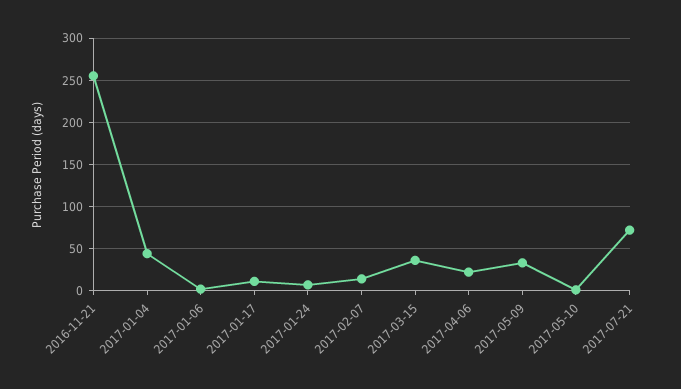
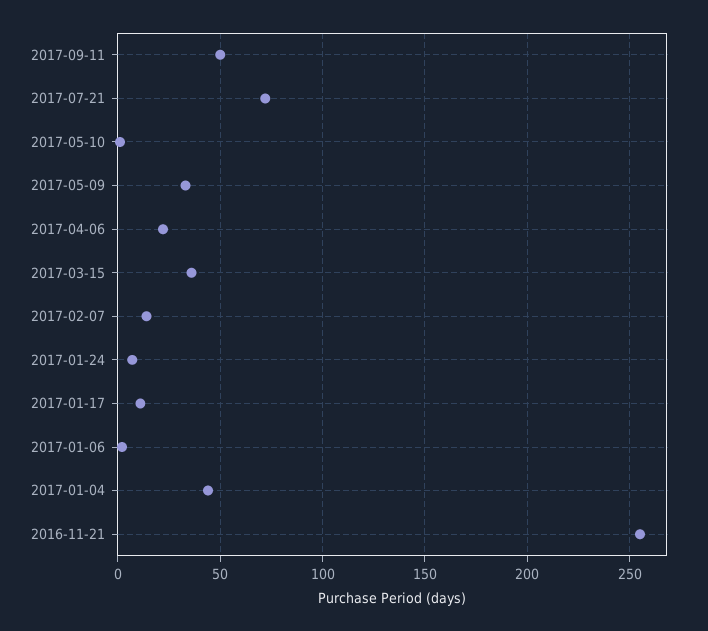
2017-09-11: none -> 50

